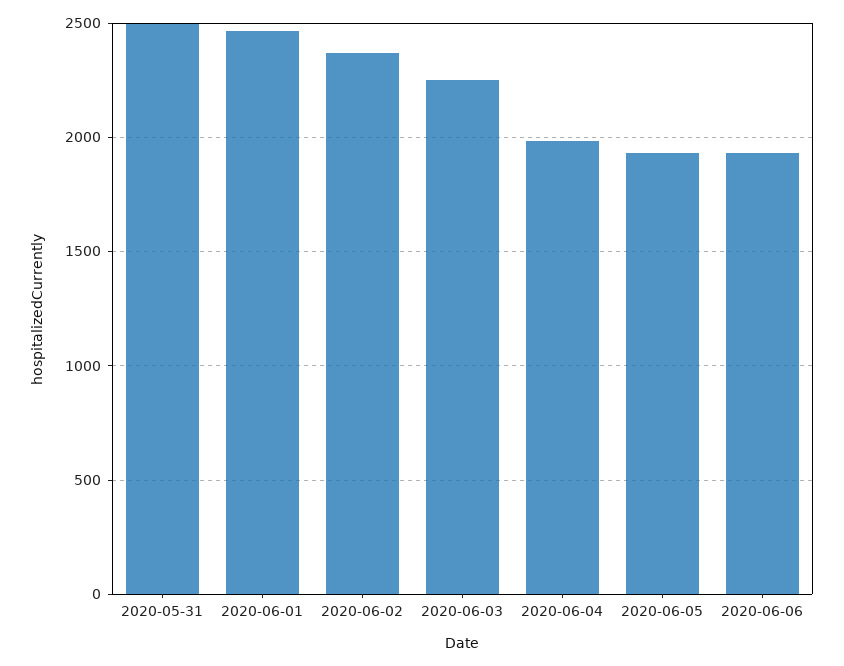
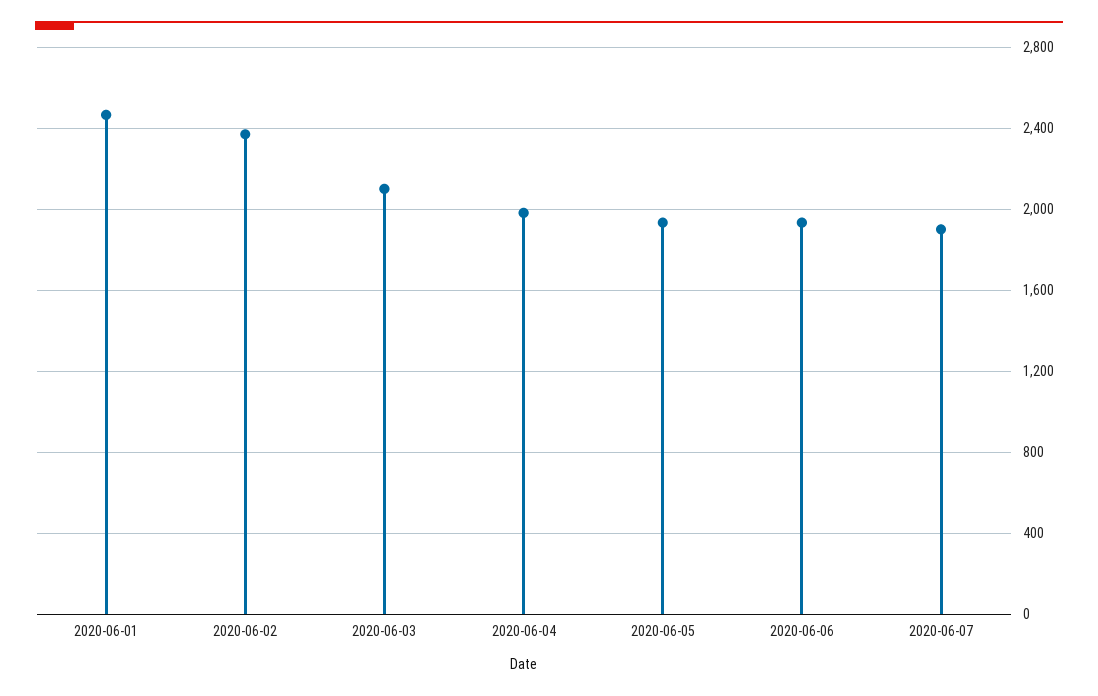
2020-05-31: 2500 -> none
2020-06-03: 2250 -> 2100
2020-06-07: none -> 1900

